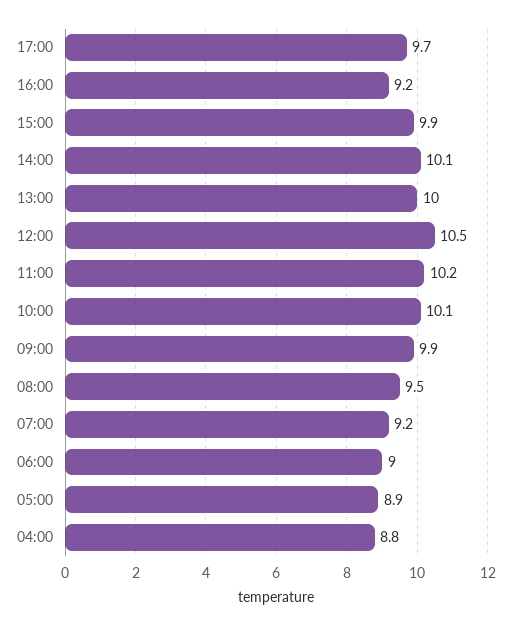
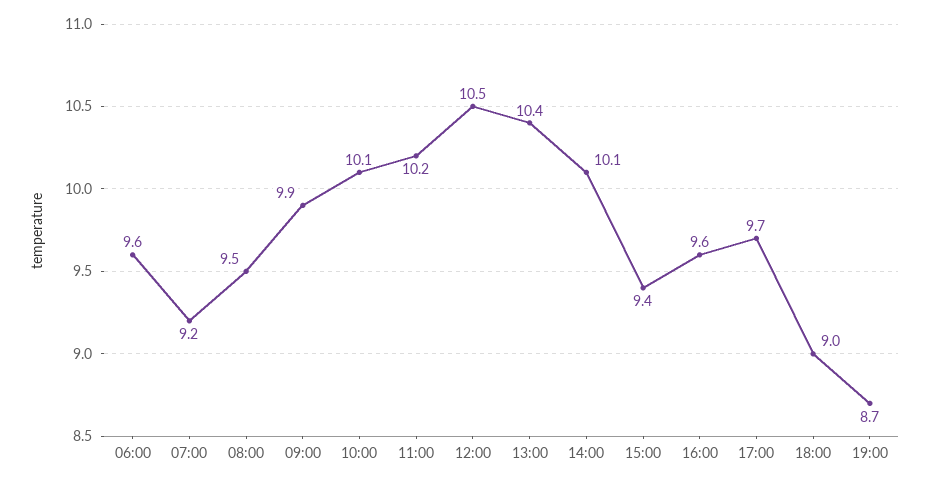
16:00: 9.2 -> 9.6
15:00: 9.9 -> 9.4
13:00: 10 -> 10.4
06:00: 9 -> 9.6
05:00: 8.9 -> none
04:00: 8.8 -> none
18:00: none -> 9
19:00: none -> 8.7

